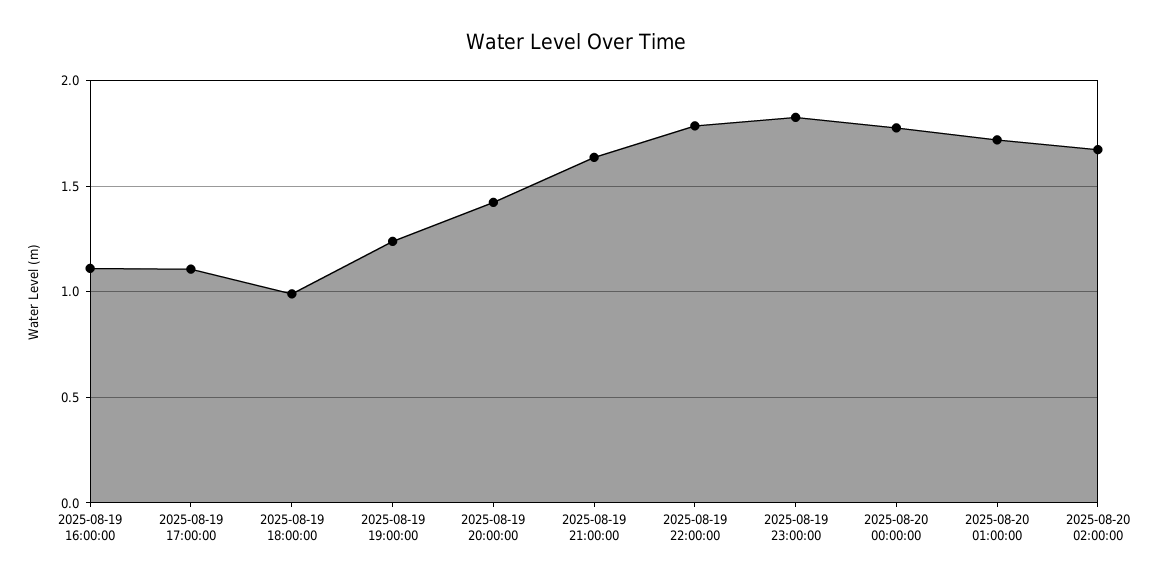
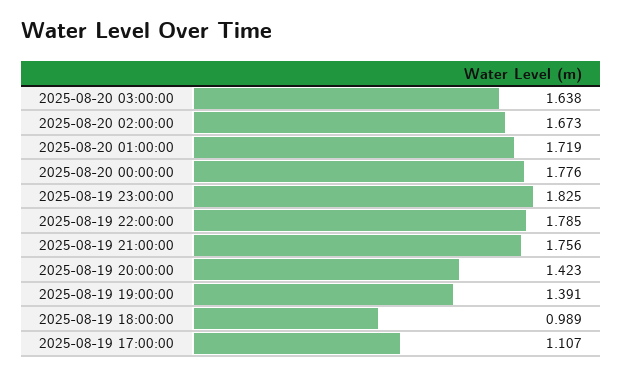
2025-08-19 16:00:00: 1.1 -> none
2025-08-19 19:00:00: 1.25 -> 1.391
2025-08-19 21:00:00: 1.65 -> 1.756
2025-08-20 03:00:00: none -> 1.638

